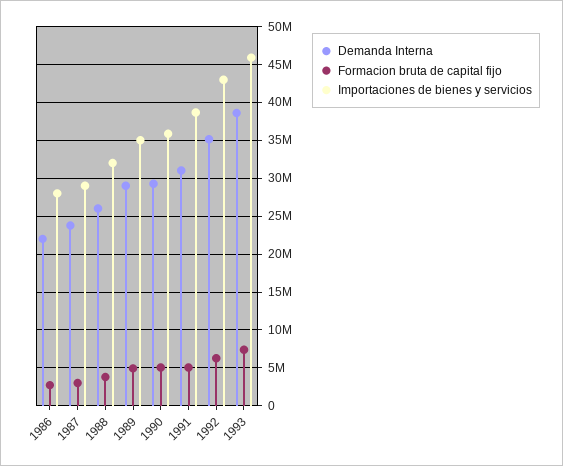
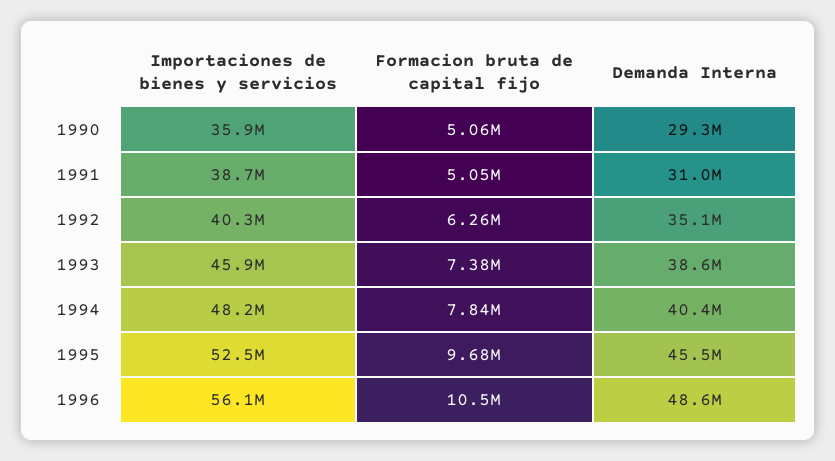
Demanda Interna, 1986: 22000000 -> none
Formacion bruta de capital fijo, 1986: 3000000 -> none
Importaciones de bienes y servicios, 1986: 28000000 -> none
Demanda Interna, 1987: 24000000 -> none
Formacion bruta de capital fijo, 1987: 3000000 -> none
Importaciones de bienes y servicios, 1987: 29000000 -> none
Demanda Interna, 1988: 26000000 -> none
Formacion bruta de capital fijo, 1988: 4000000 -> none
Importaciones de bienes y servicios, 1988: 32000000 -> none
Demanda Interna, 1989: 29000000 -> none
Formacion bruta de capital fijo, 1989: 5000000 -> none
Importaciones de bienes y servicios, 1989: 35000000 -> none
Importaciones de bienes y servicios, 1992: 43000000 -> 40300000
Importaciones de bienes y servicios, 1994: none -> 48200000
Formacion bruta de capital fijo, 1994: none -> 7840000
Demanda Interna, 1994: none -> 40400000
Importaciones de bienes y servicios, 1995: none -> 52500000
Formacion bruta de capital fijo, 1995: none -> 9680000
Demanda Interna, 1995: none -> 45500000
Importaciones de bienes y servicios, 1996: none -> 56100000
Formacion bruta de capital fijo, 1996: none -> 10500000
Demanda Interna, 1996: none -> 48600000

